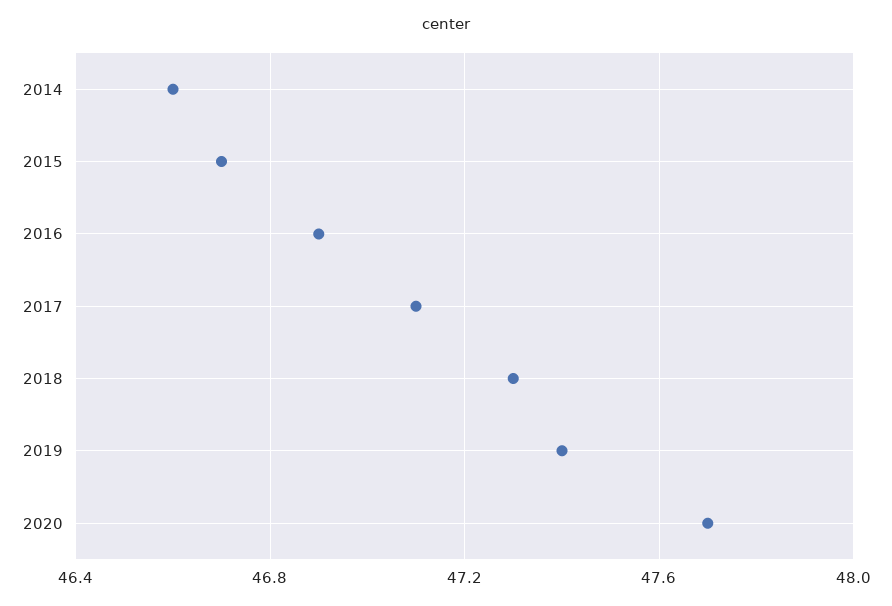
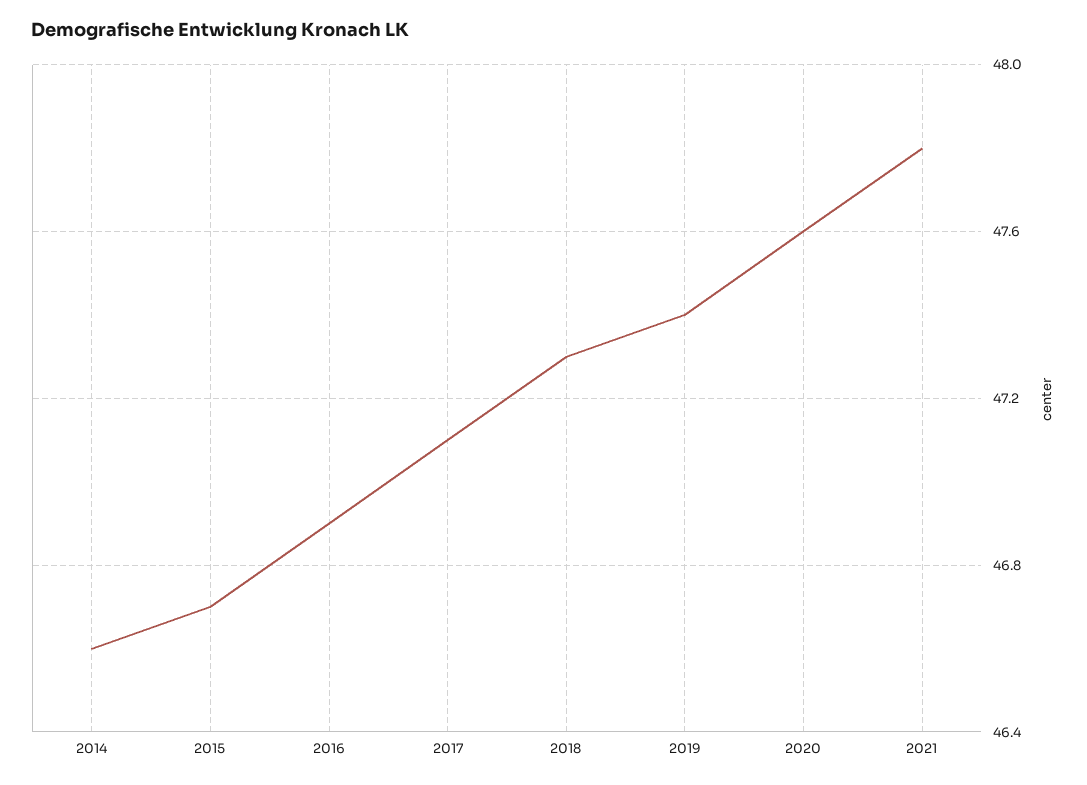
2020: 47.7 -> 47.6
2021: none -> 47.8

